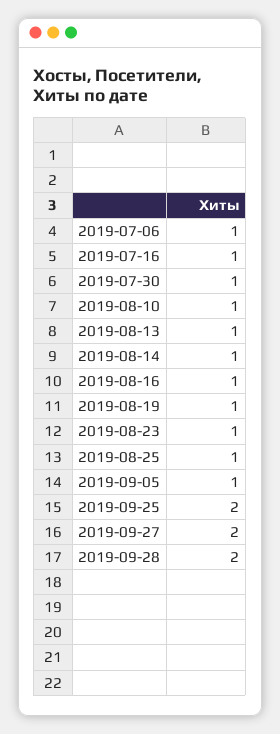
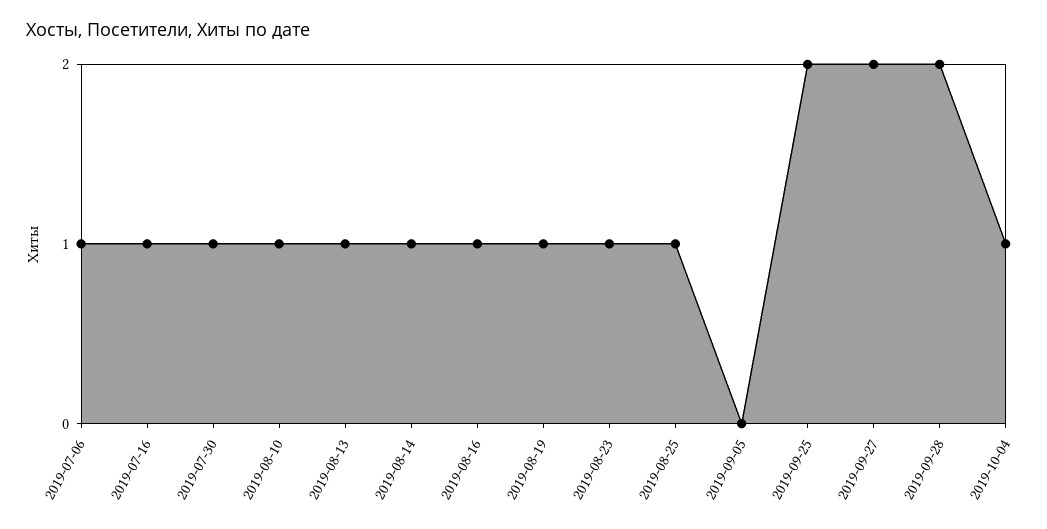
2019-09-05: 1 -> 0
2019-10-04: none -> 1

